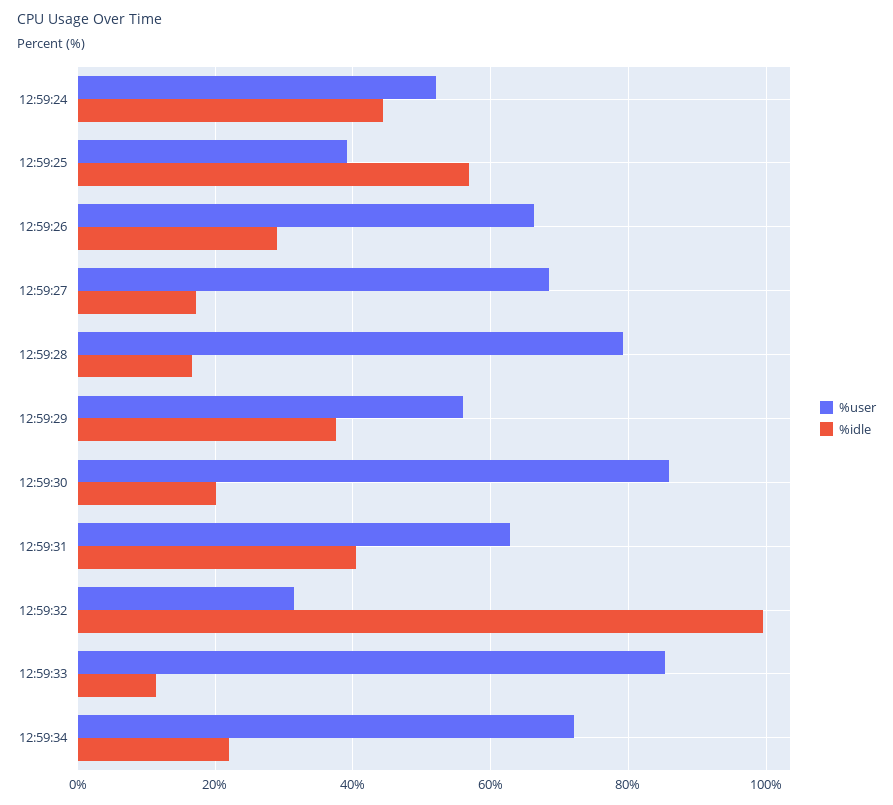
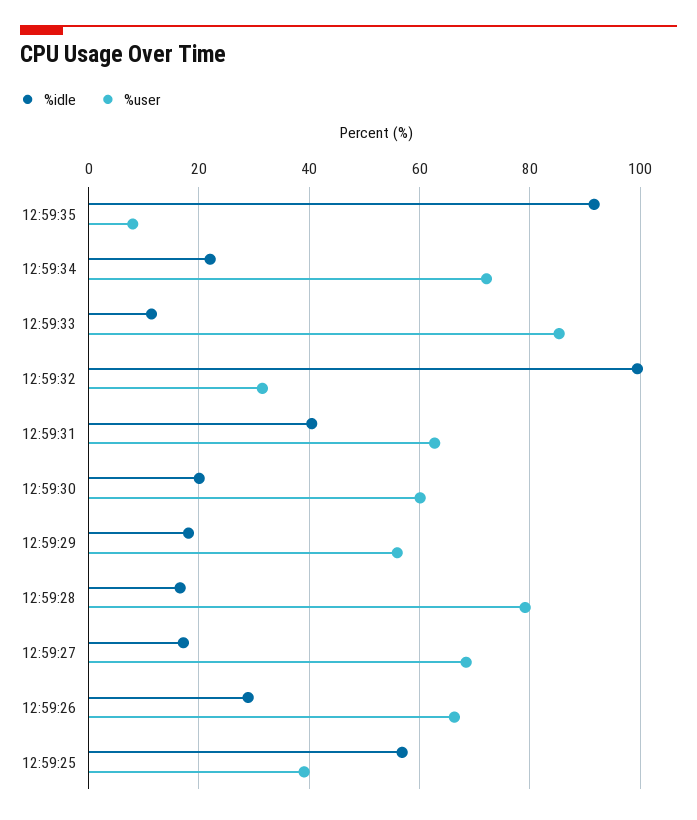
%user, 12:59:24: 52 -> none
%idle, 12:59:24: 44 -> none
%idle, 12:59:29: 38 -> 18
%user, 12:59:30: 86 -> 60
%idle, 12:59:35: none -> 92
%user, 12:59:35: none -> 8

